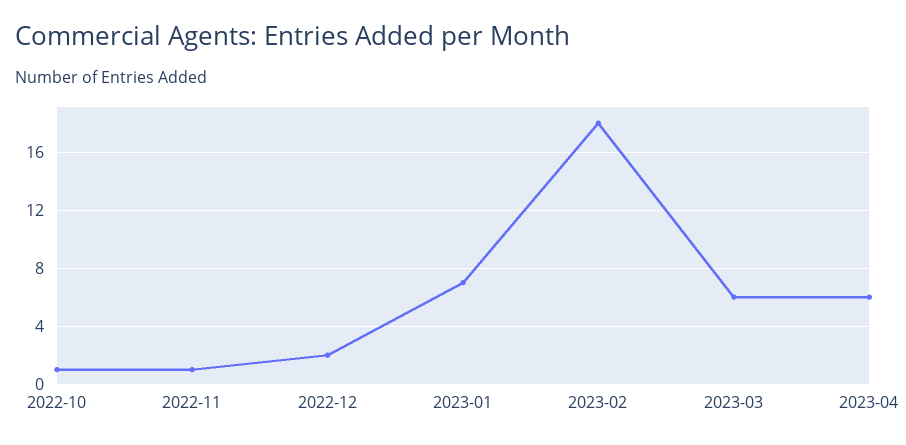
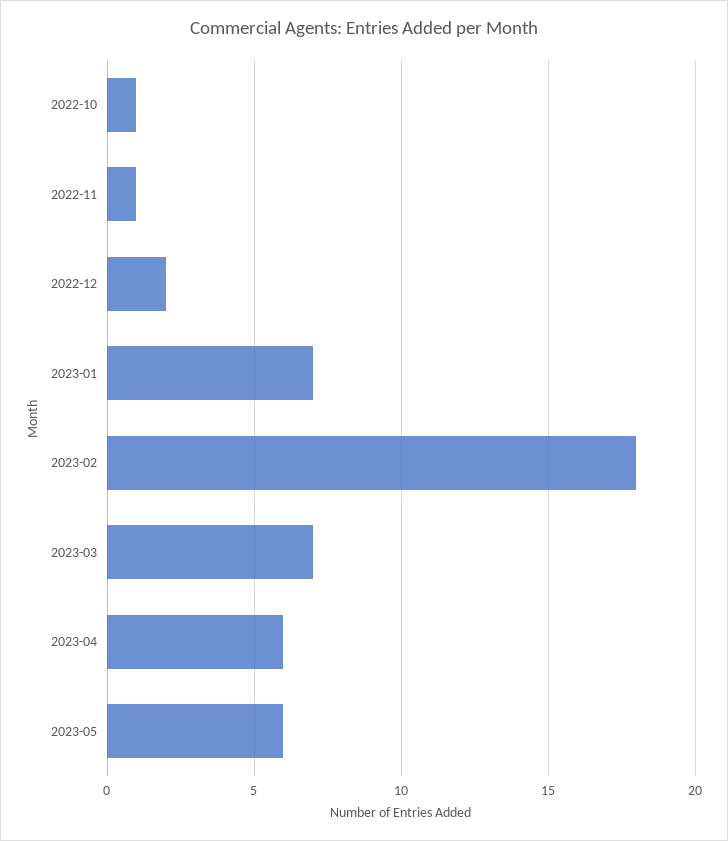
2023-03: 6 -> 7
2023-05: none -> 6

